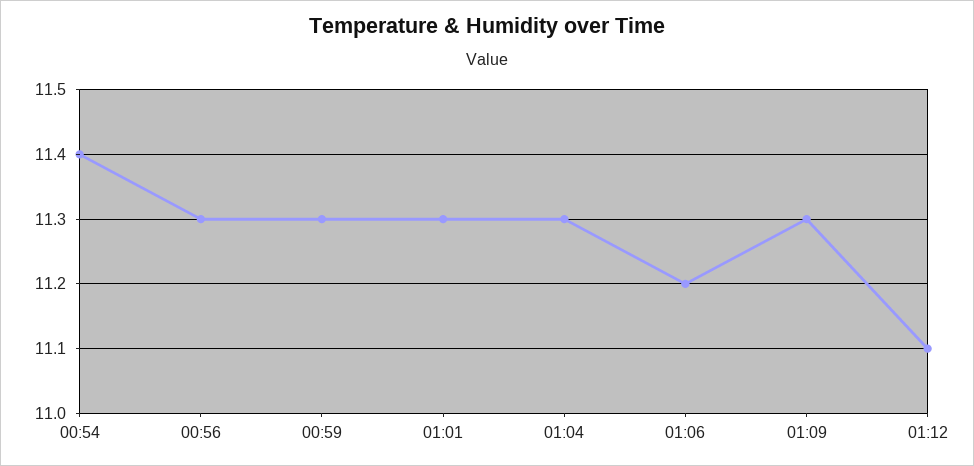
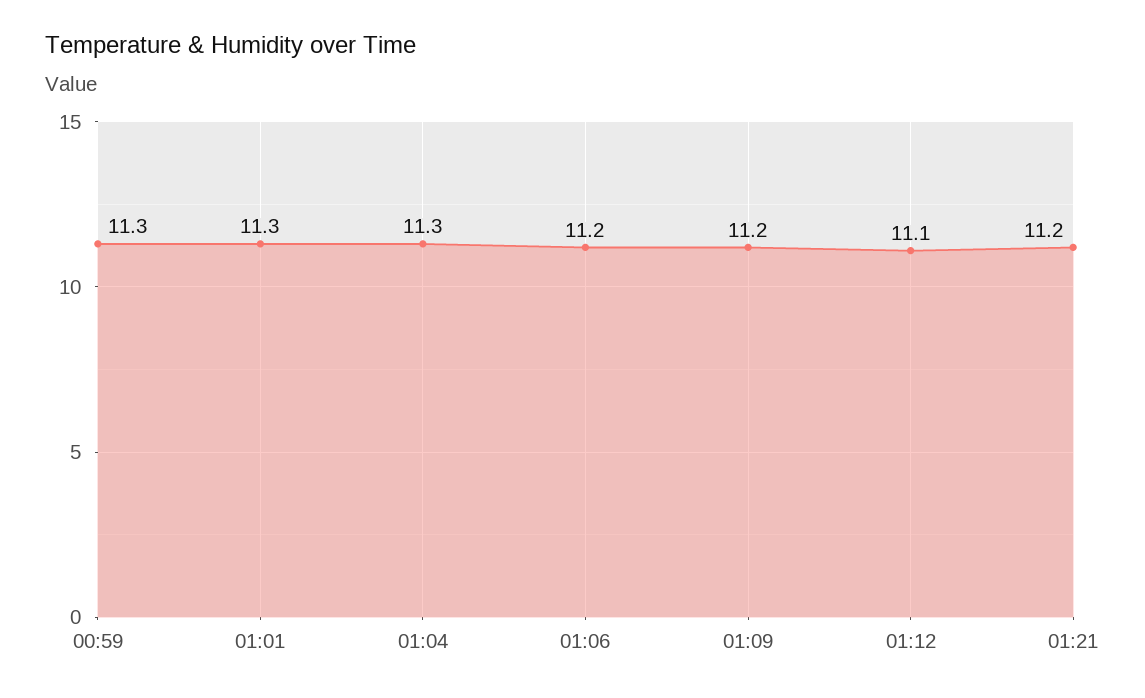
00:54: 11.4 -> none
00:56: 11.3 -> none
01:09: 11.3 -> 11.2
01:21: none -> 11.2

